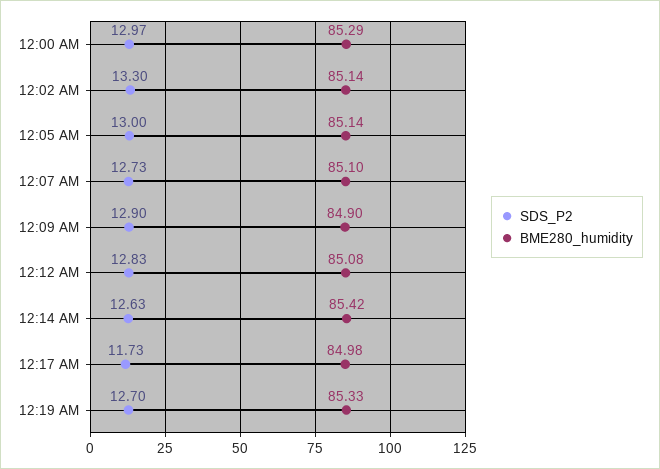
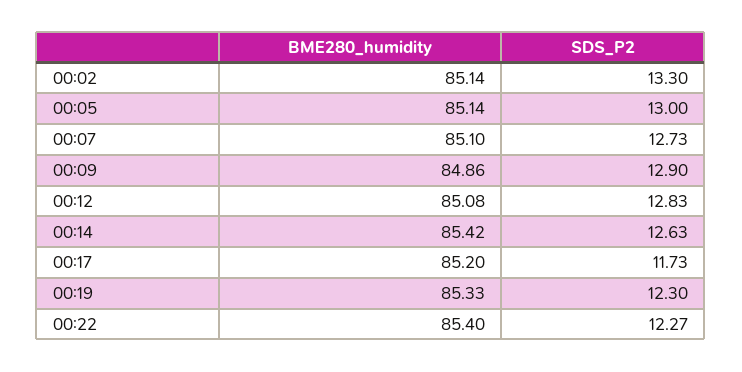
SDS_P2, 12:00 AM: 12.97 -> none
BME280_humidity, 12:00 AM: 85.29 -> none
BME280_humidity, 12:09 AM: 84.9 -> 84.86
BME280_humidity, 12:17 AM: 84.98 -> 85.2
SDS_P2, 12:19 AM: 12.7 -> 12.3
BME280_humidity, 00:22: none -> 85.4
SDS_P2, 00:22: none -> 12.27

